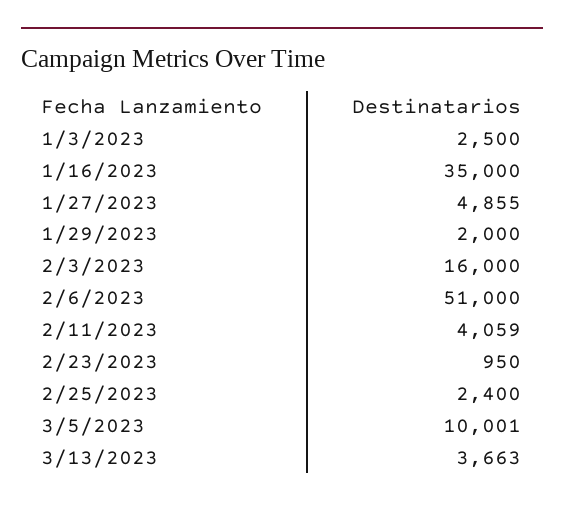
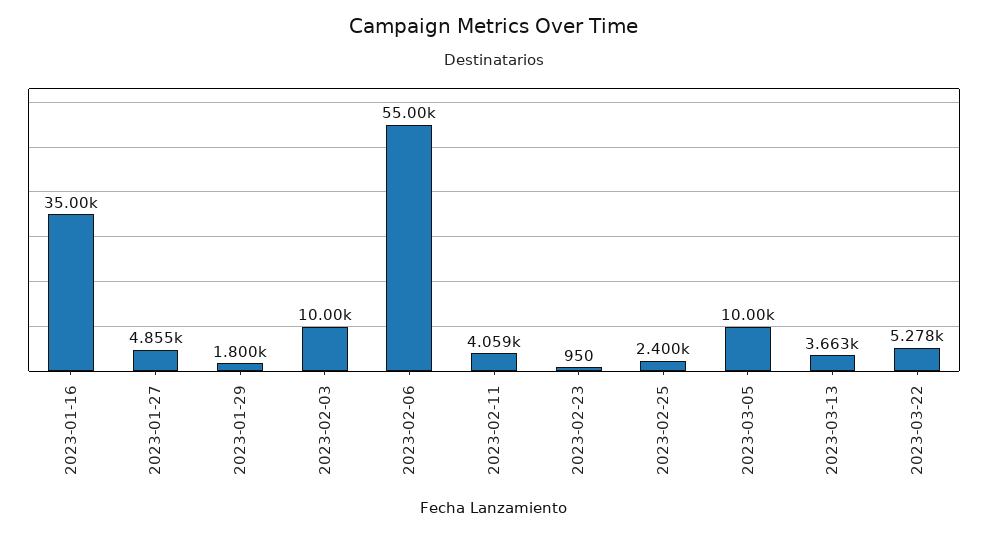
1/3/2023: 2500 -> none
1/29/2023: 2000 -> 1800
2/3/2023: 16000 -> 10000
2/6/2023: 51000 -> 55000
3/5/2023: 10001 -> 10000
2023-03-22: none -> 5278

